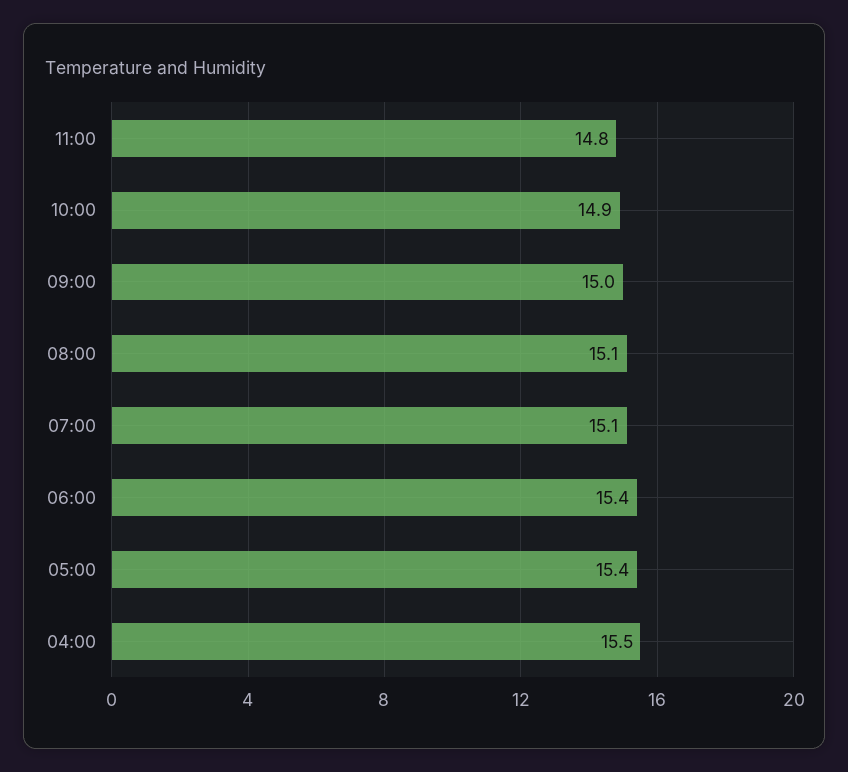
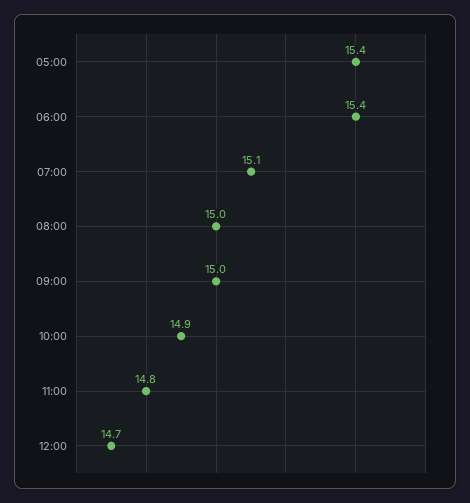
08:00: 15.1 -> 15
04:00: 15.5 -> none
12:00: none -> 14.7

